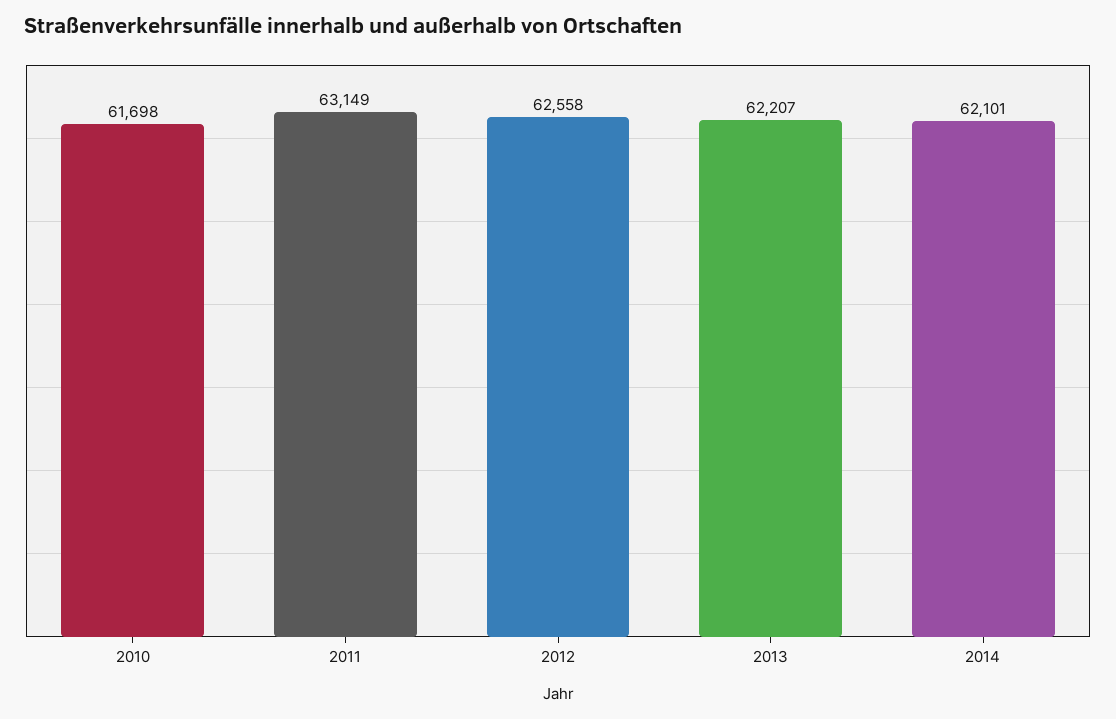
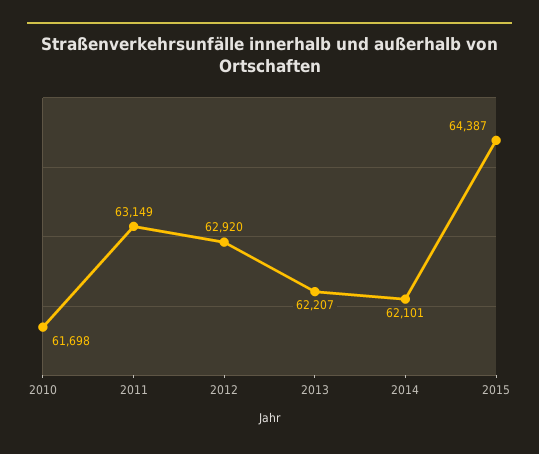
2012: 62558 -> 62920
2015: none -> 64387

